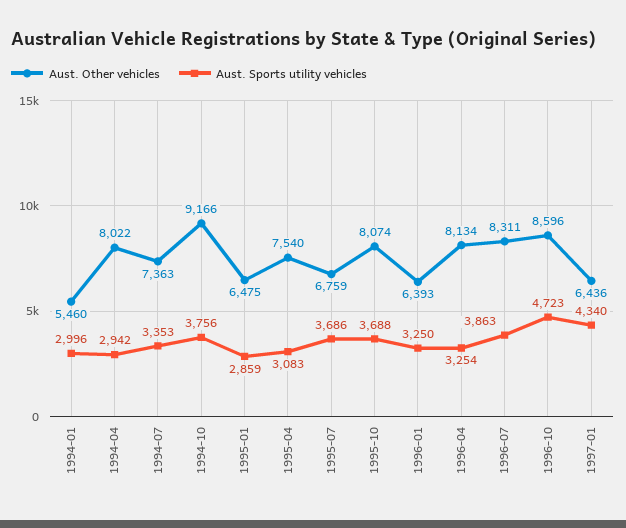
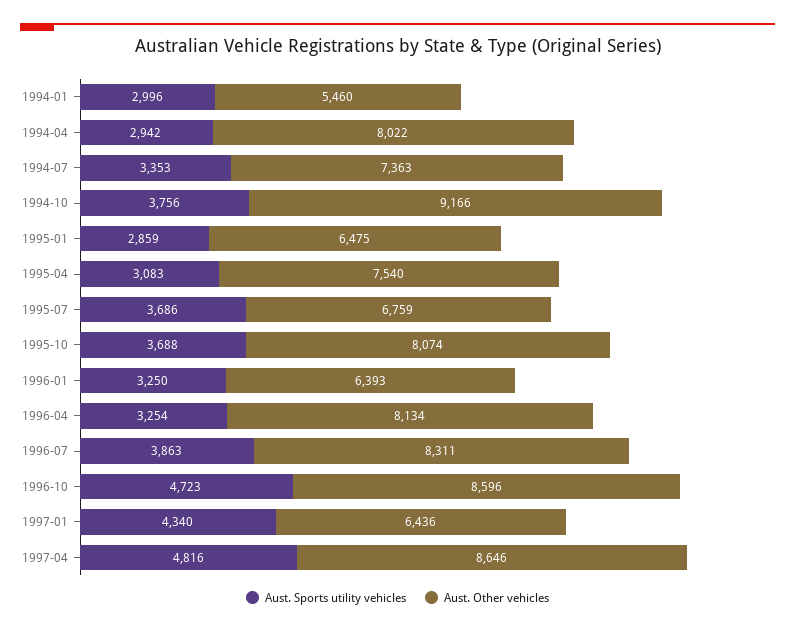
Aust. Sports utility vehicles, 1997-04: none -> 4816
Aust. Other vehicles, 1997-04: none -> 8646

